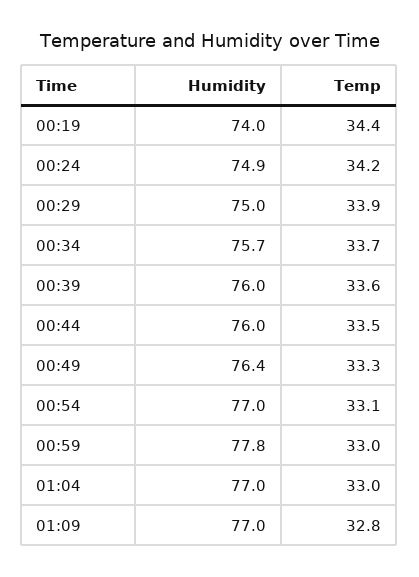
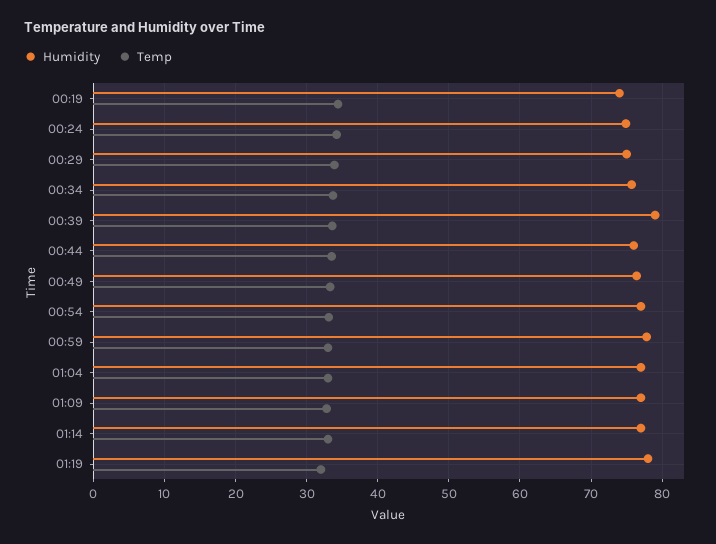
Humidity, 00:39: 76 -> 79
Humidity, 01:14: none -> 77
Temp, 01:14: none -> 33
Humidity, 01:19: none -> 78
Temp, 01:19: none -> 32

